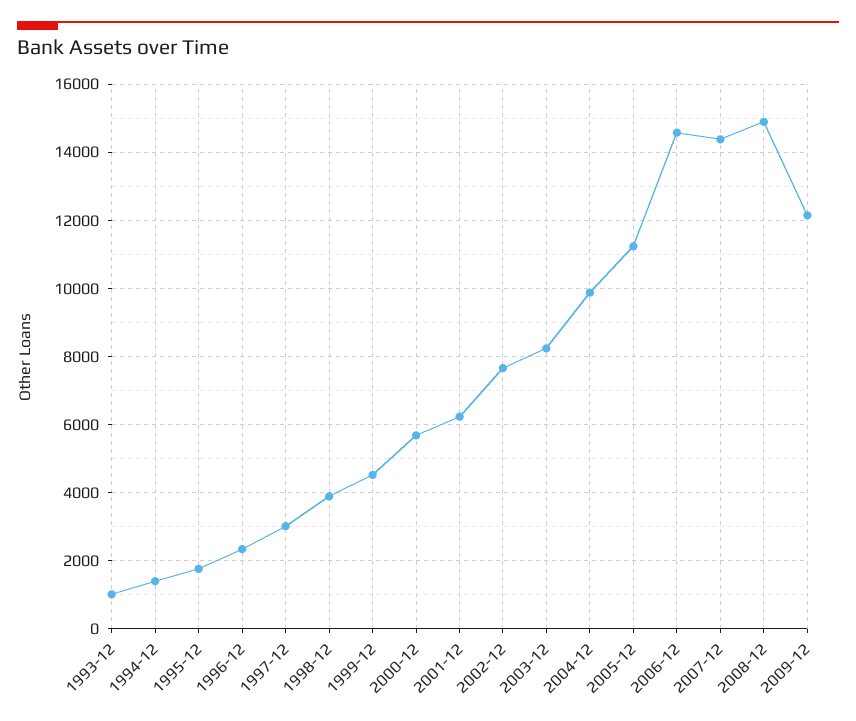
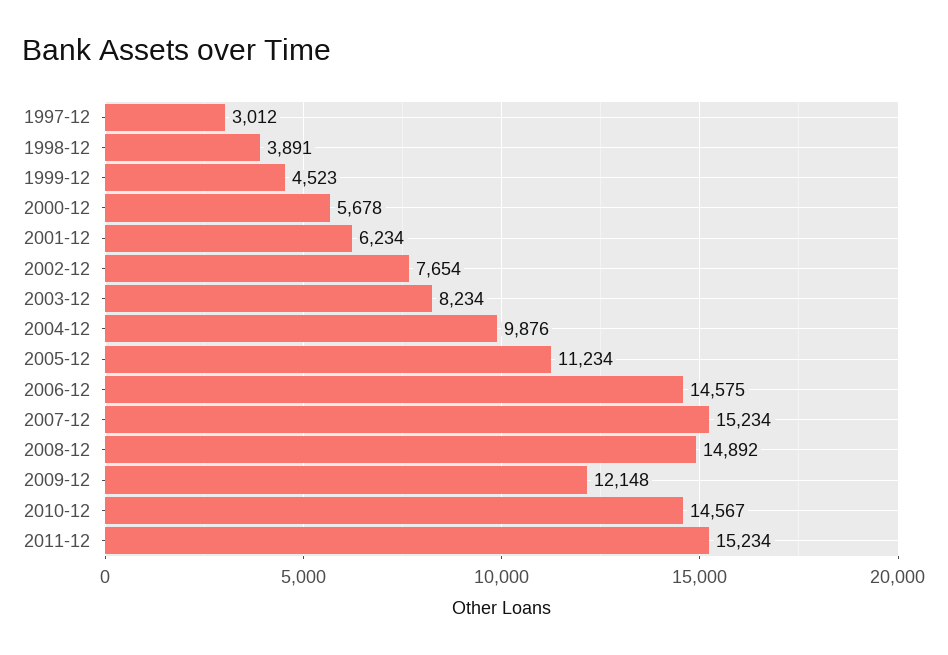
1993-12: 1000 -> none
1994-12: 1400 -> none
1995-12: 1800 -> none
1996-12: 2400 -> none
2007-12: 14400 -> 15234
2010-12: none -> 14567
2011-12: none -> 15234

